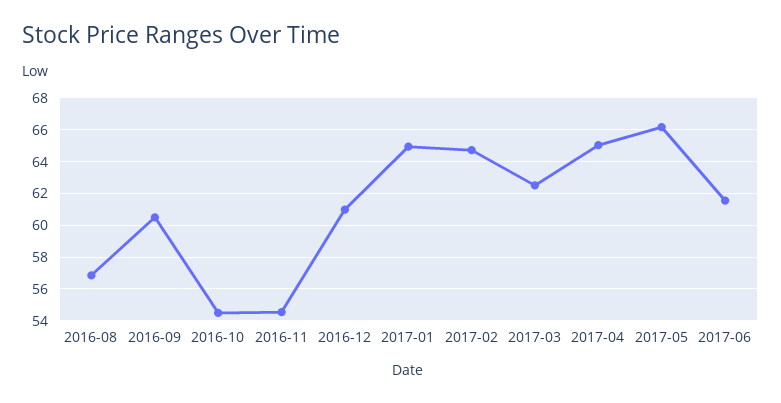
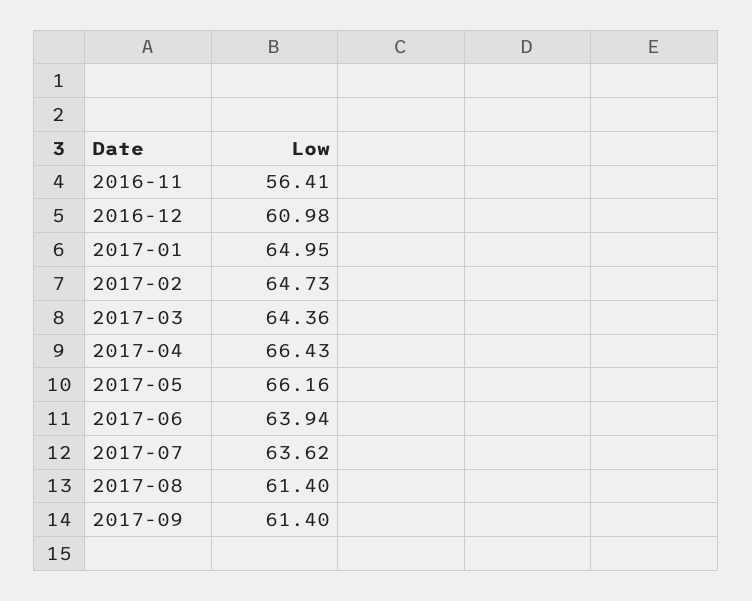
2016-08: 57 -> none
2016-09: 60.5 -> none
2016-10: 54.5 -> none
2016-11: 54.5 -> 56.41
2017-03: 62.5 -> 64.36
2017-04: 65 -> 66.43
2017-06: 61.5 -> 63.94
2017-07: none -> 63.62
2017-08: none -> 61.4
2017-09: none -> 61.4

